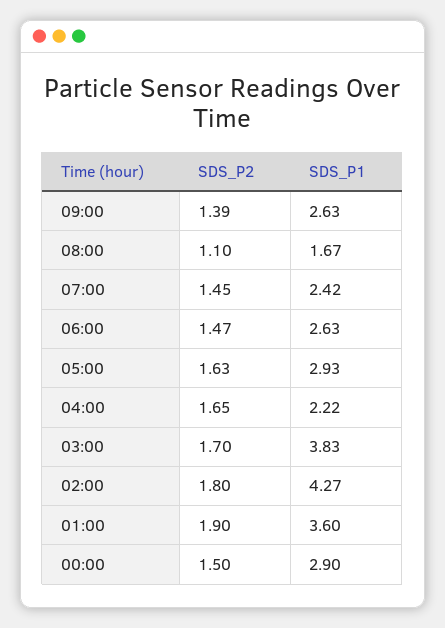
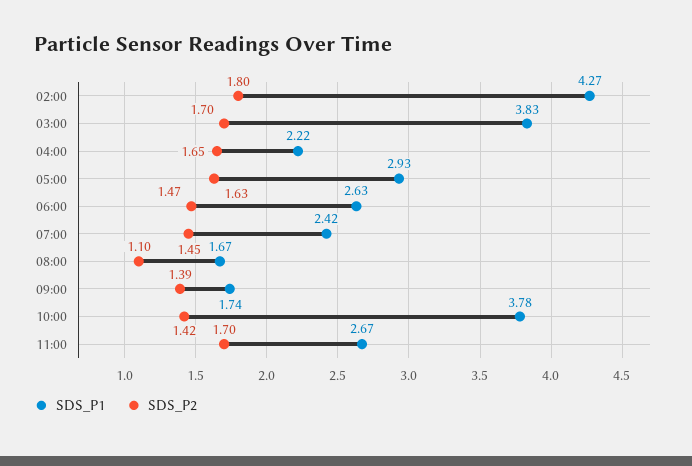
SDS_P1, 09:00: 2.63 -> 1.74
SDS_P2, 01:00: 1.9 -> none
SDS_P1, 01:00: 3.6 -> none
SDS_P2, 00:00: 1.5 -> none
SDS_P1, 00:00: 2.9 -> none
SDS_P1, 10:00: none -> 3.78
SDS_P2, 10:00: none -> 1.42
SDS_P1, 11:00: none -> 2.67
SDS_P2, 11:00: none -> 1.7

